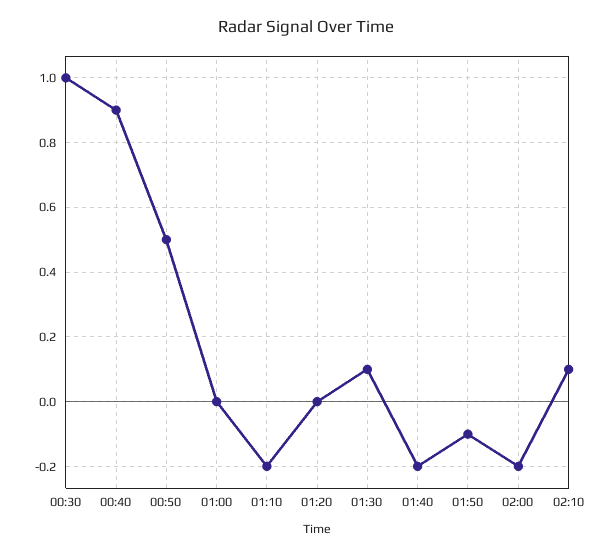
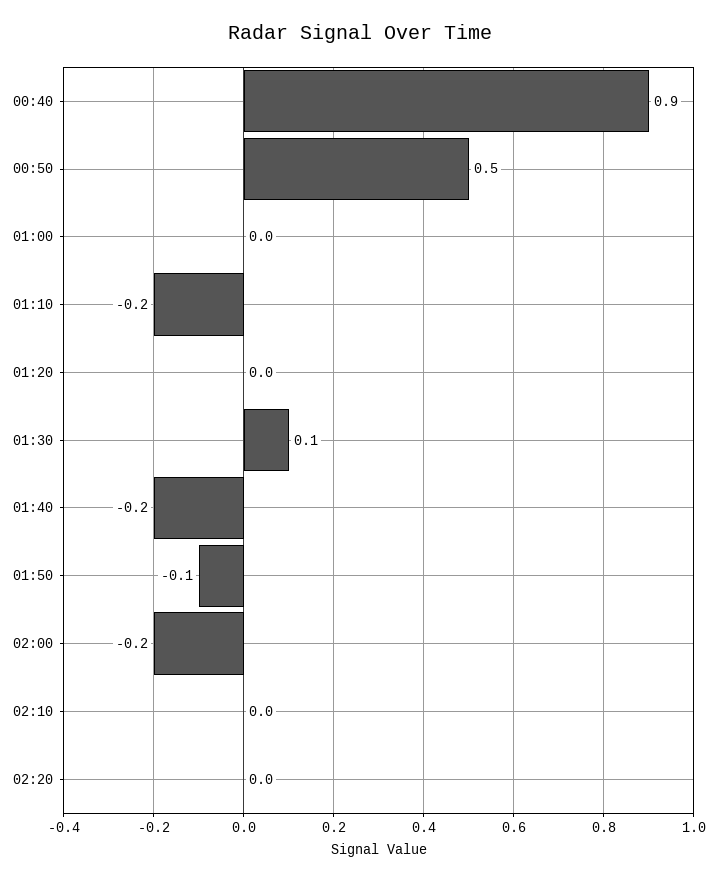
00:30: 1 -> none
02:10: 0.1 -> 0
02:20: none -> 0

